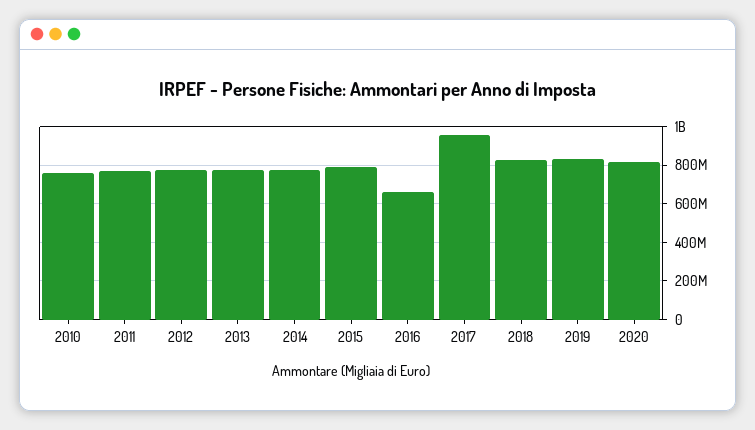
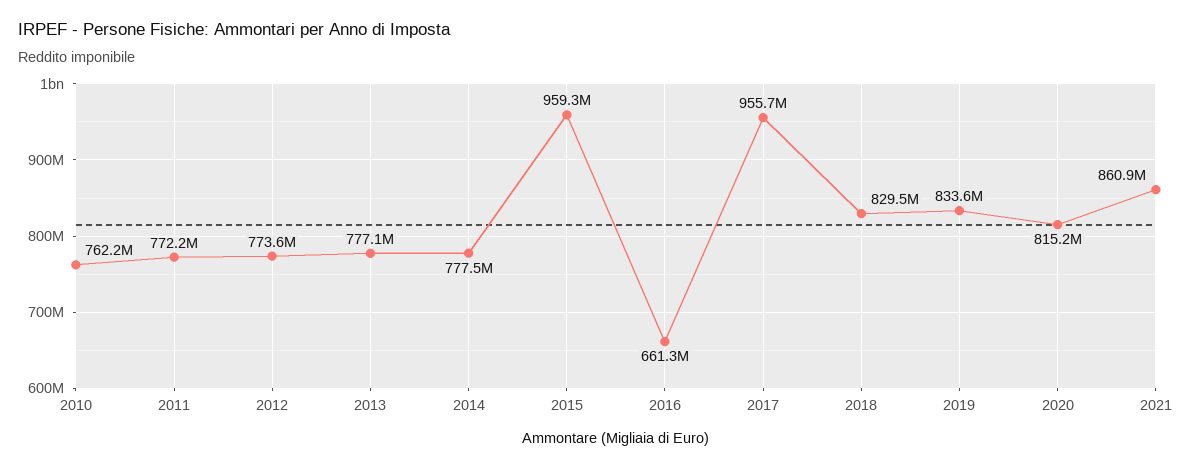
2015: 800000000 -> 959300000
2021: none -> 860900000

